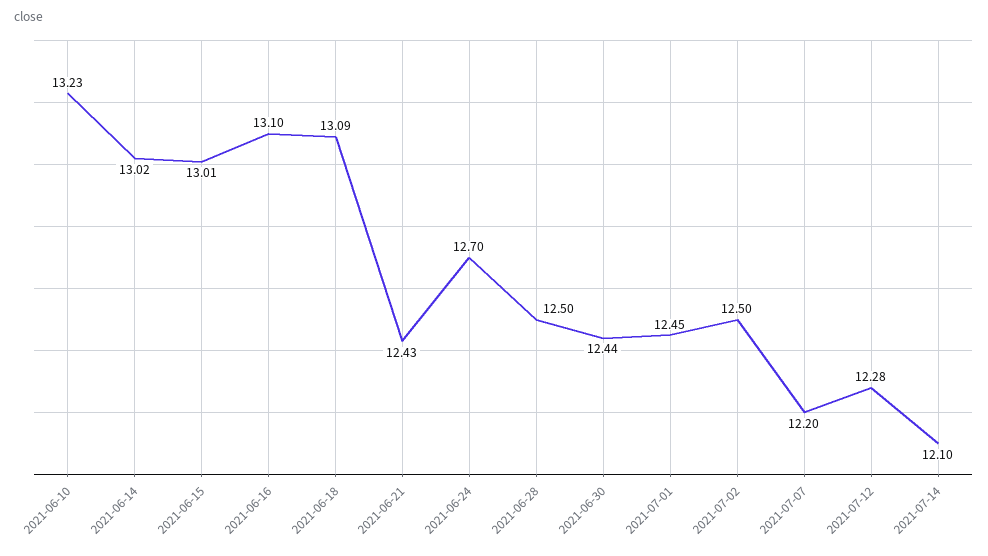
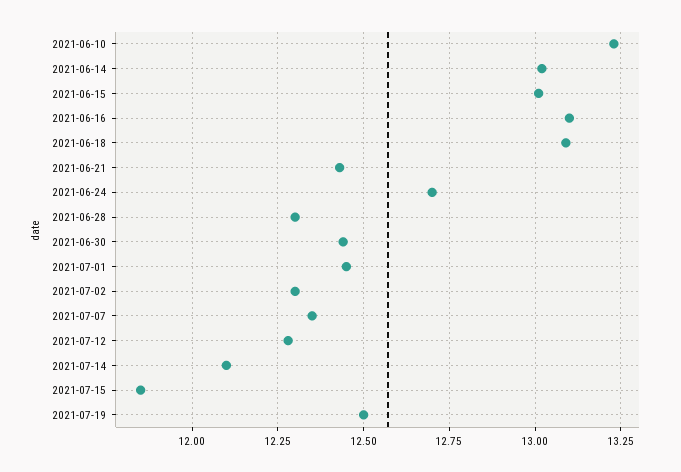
2021-06-28: 12.5 -> 12.3
2021-07-02: 12.5 -> 12.3
2021-07-07: 12.2 -> 12.35
2021-07-15: none -> 11.85
2021-07-19: none -> 12.5

